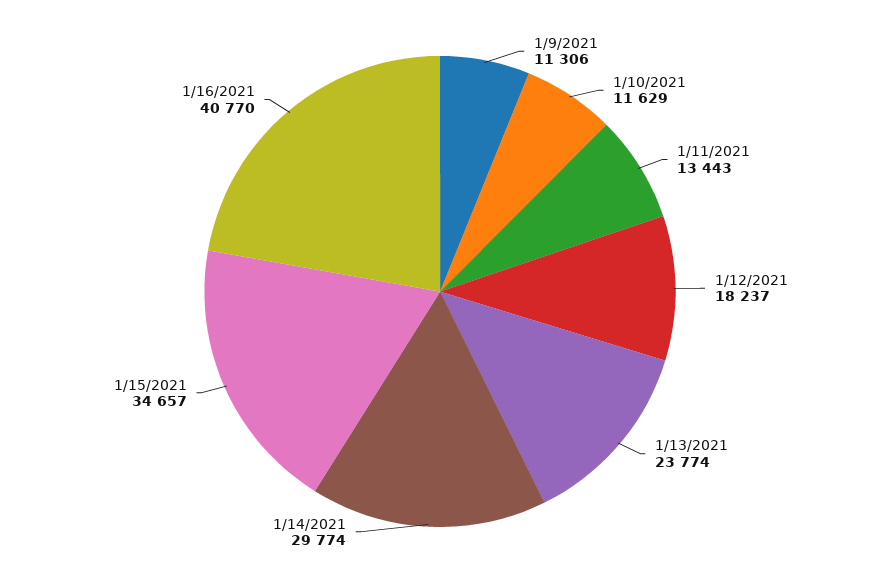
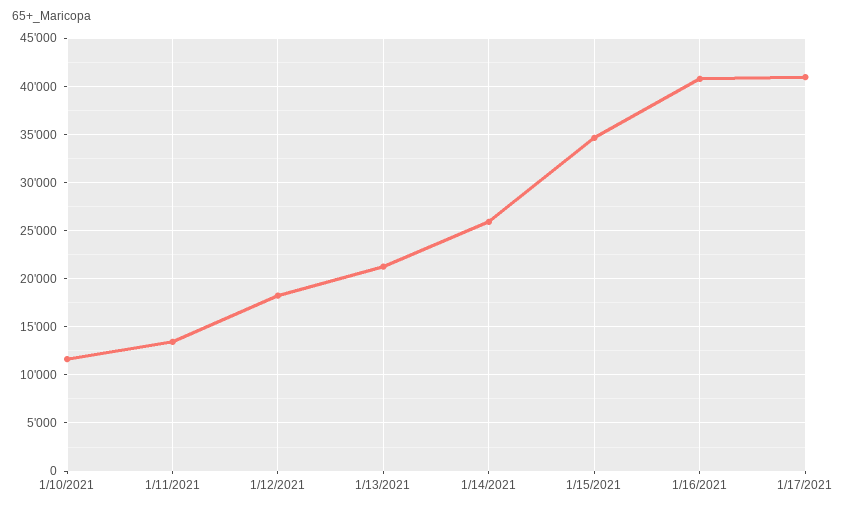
1/9/2021: 11306 -> none
1/13/2021: 23774 -> 21000
1/14/2021: 29774 -> 26000
1/17/2021: none -> 41000

